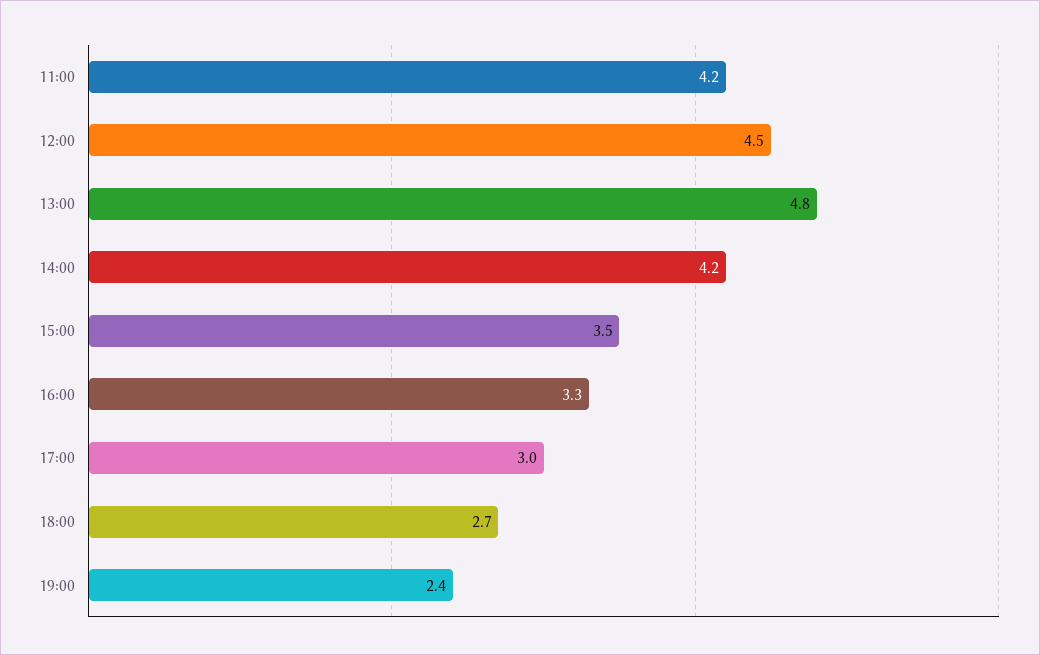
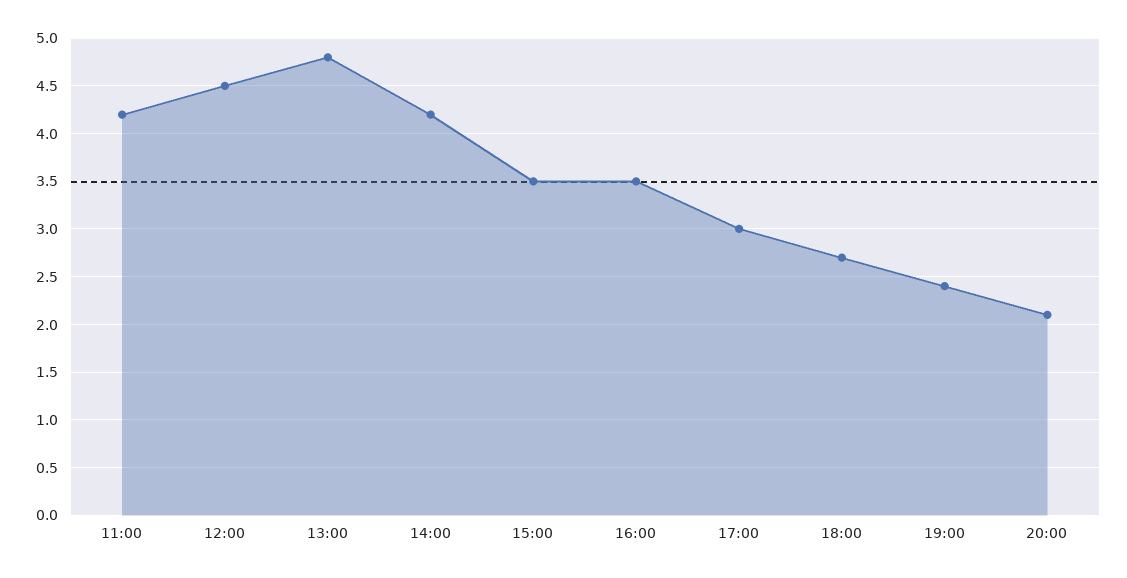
16:00: 3.3 -> 3.5
20:00: none -> 2.1

